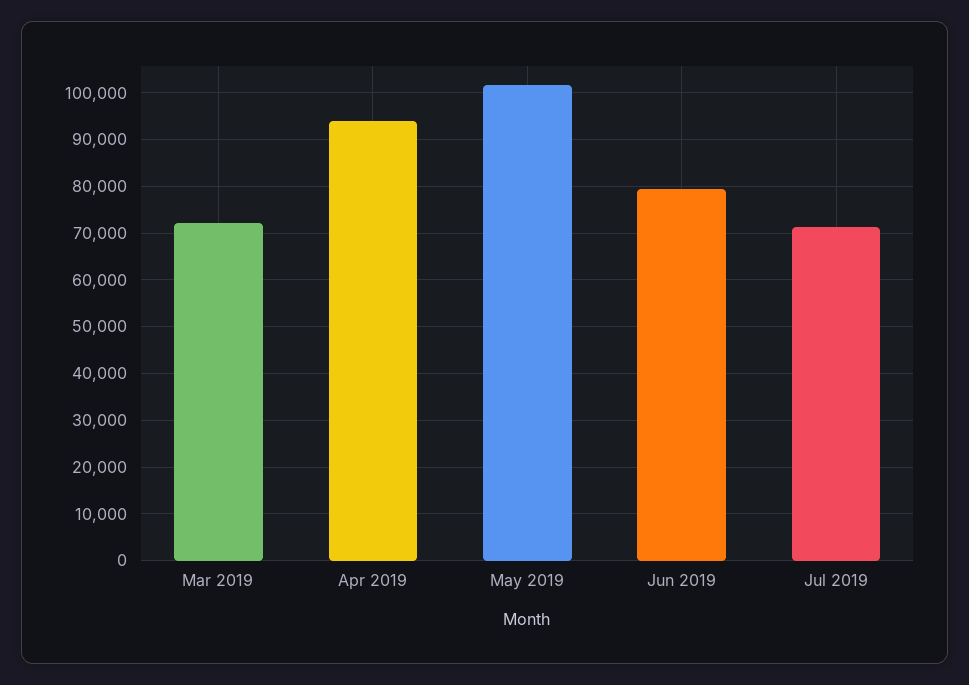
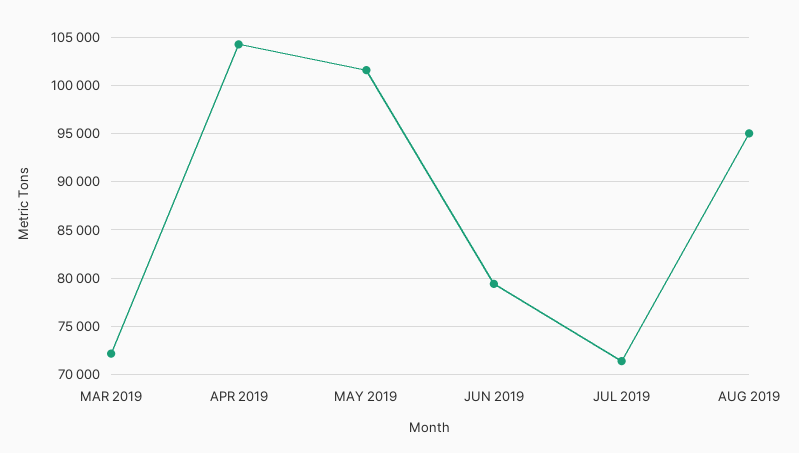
Apr 2019: 94000 -> 104000
AUG 2019: none -> 95000

